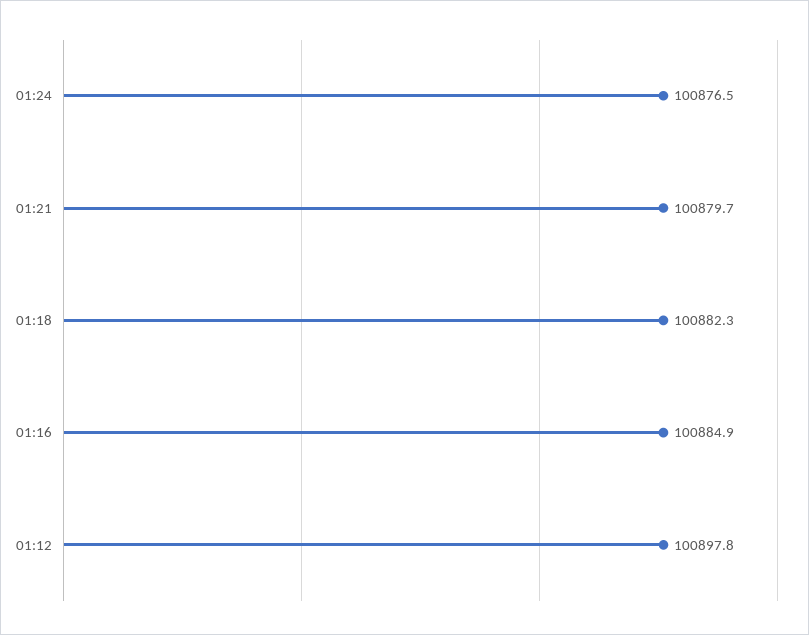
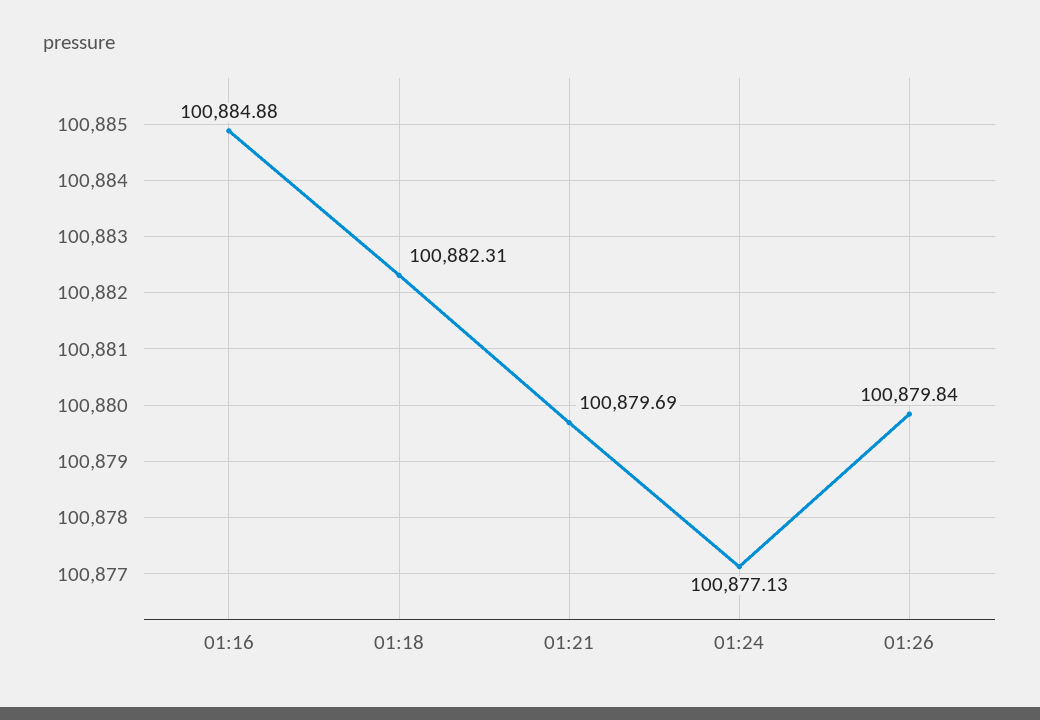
01:24: 100876.5 -> 100877.13
01:12: 100897.8 -> none
01:26: none -> 100879.84

